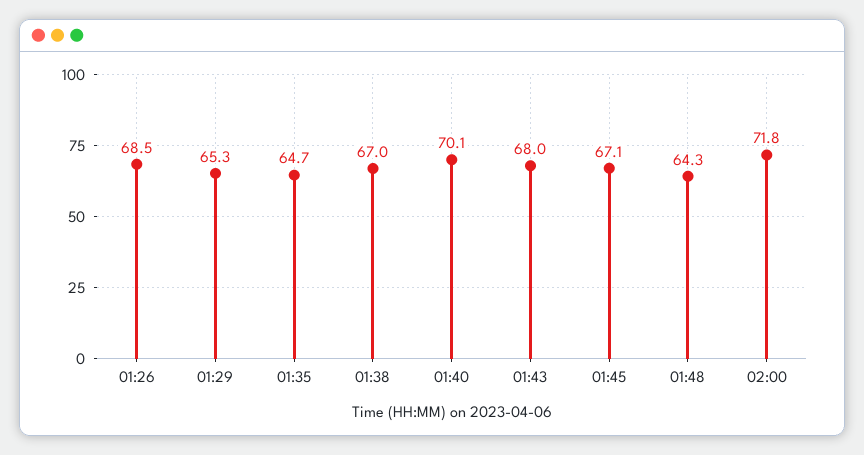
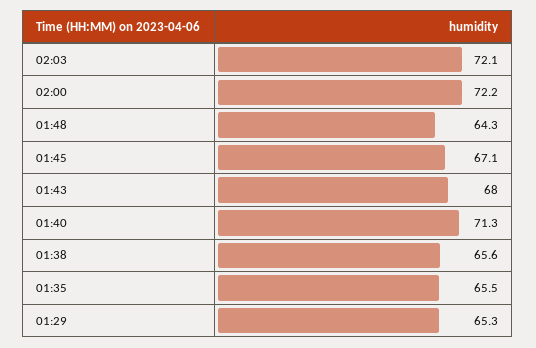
01:26: 68.5 -> none
01:35: 64.7 -> 65.5
01:38: 67 -> 65.6
01:40: 70.1 -> 71.3
02:00: 71.8 -> 72.2
02:03: none -> 72.1

